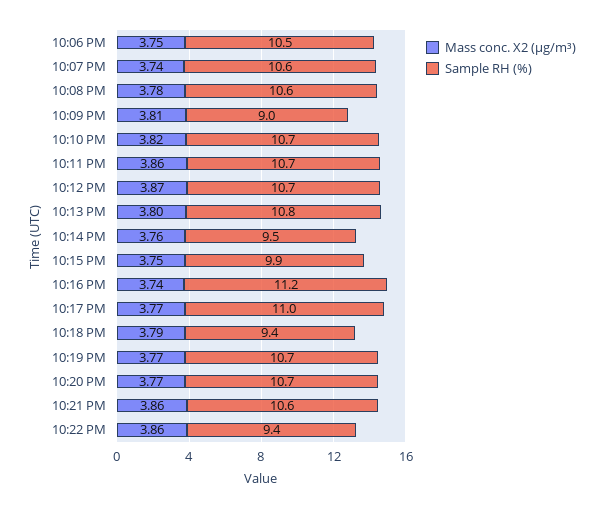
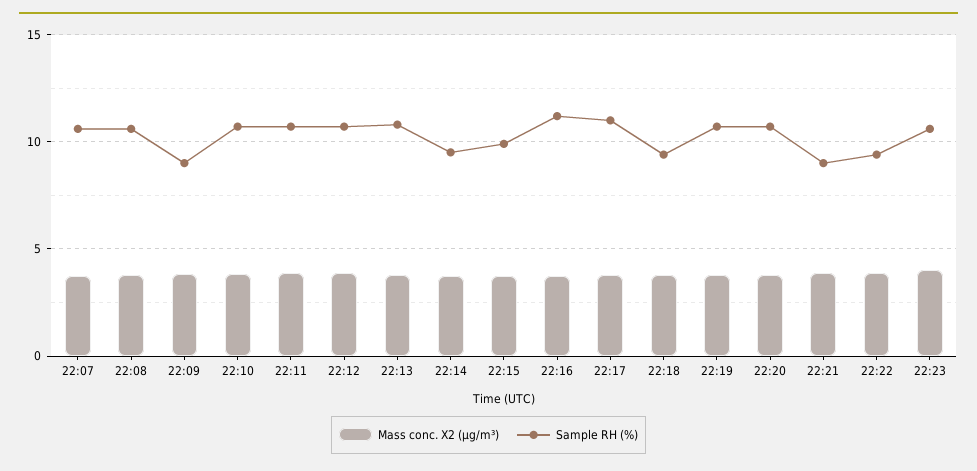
Mass conc. X2 (μg/m³), 10:06 PM: 3.75 -> none
Sample RH (%), 10:06 PM: 10.5 -> none
Sample RH (%), 10:21 PM: 10.6 -> 9
Mass conc. X2 (μg/m³), 22:23: none -> 4
Sample RH (%), 22:23: none -> 10.5

